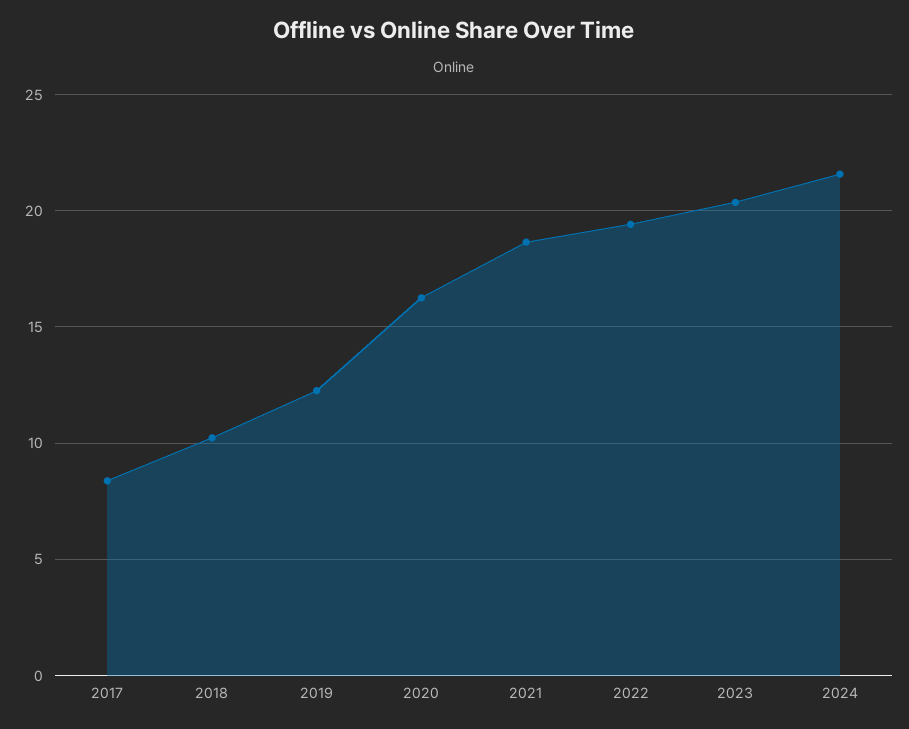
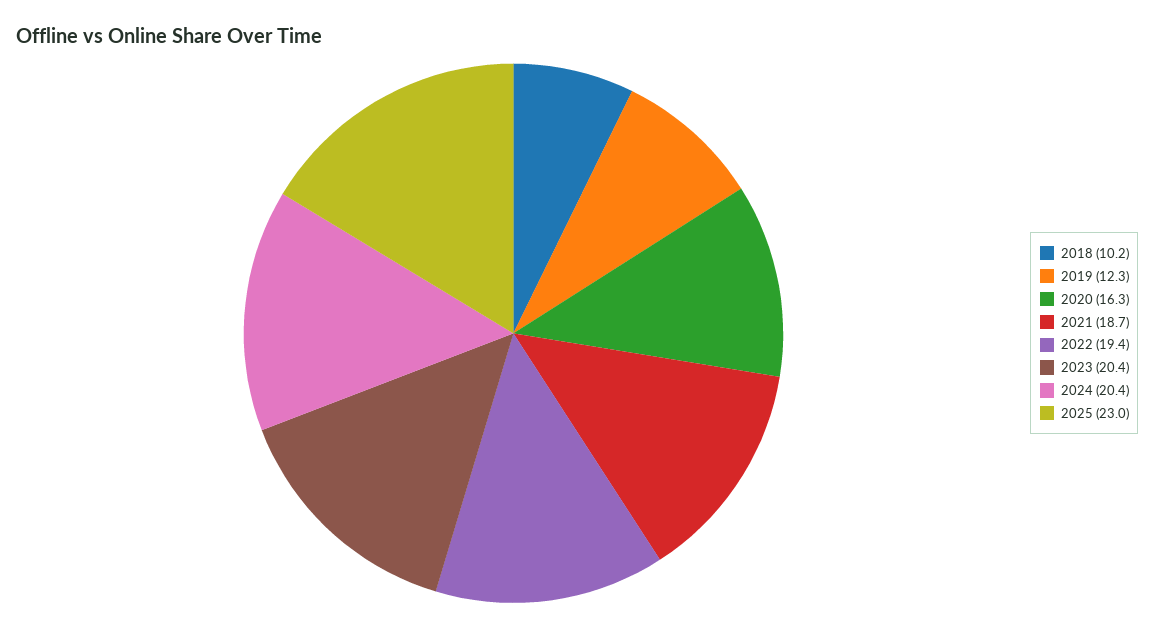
2017: 8.5 -> none
2024: 21.5 -> 20.4
2025: none -> 23

